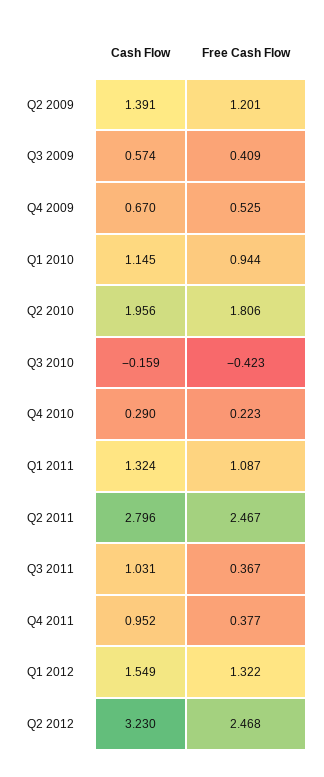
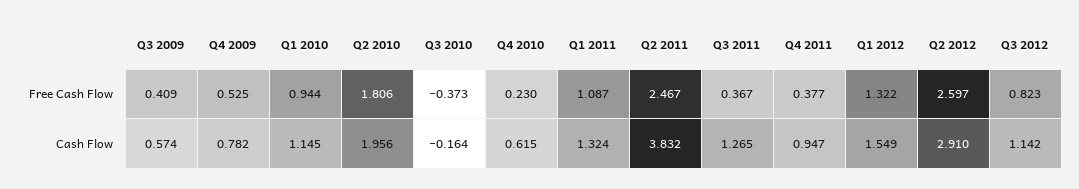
Cash Flow, Q2 2009: 1.391 -> none
Free Cash Flow, Q2 2009: 1.201 -> none
Cash Flow, Q4 2009: 0.67 -> 0.782
Cash Flow, Q3 2010: -0.159 -> -0.164
Free Cash Flow, Q3 2010: -0.423 -> -0.373
Cash Flow, Q4 2010: 0.29 -> 0.615
Free Cash Flow, Q4 2010: 0.223 -> 0.23
Cash Flow, Q2 2011: 2.796 -> 3.832
Cash Flow, Q3 2011: 1.031 -> 1.265
Cash Flow, Q4 2011: 0.952 -> 0.947
Cash Flow, Q2 2012: 3.23 -> 2.91
Free Cash Flow, Q2 2012: 2.468 -> 2.597
Free Cash Flow, Q3 2012: none -> 0.823
Cash Flow, Q3 2012: none -> 1.142

